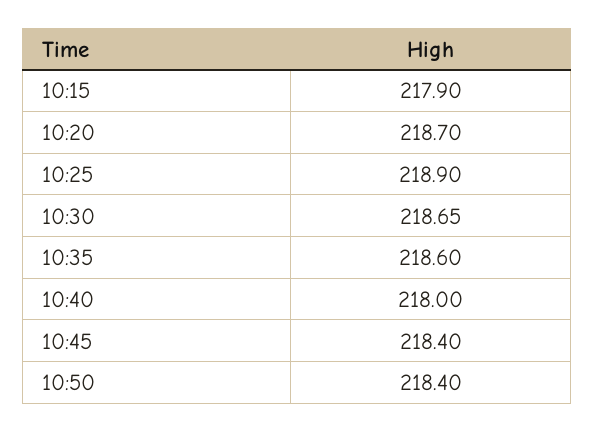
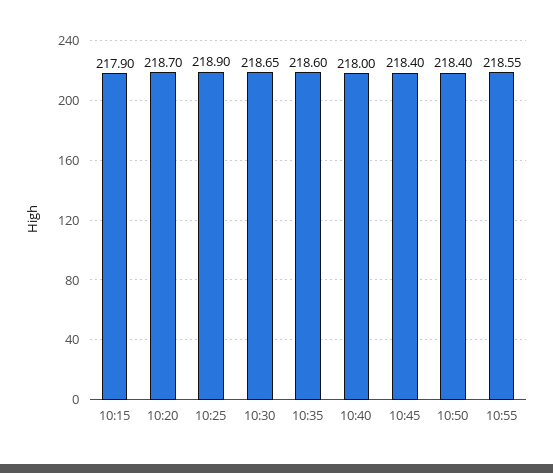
10:55: none -> 218.55

